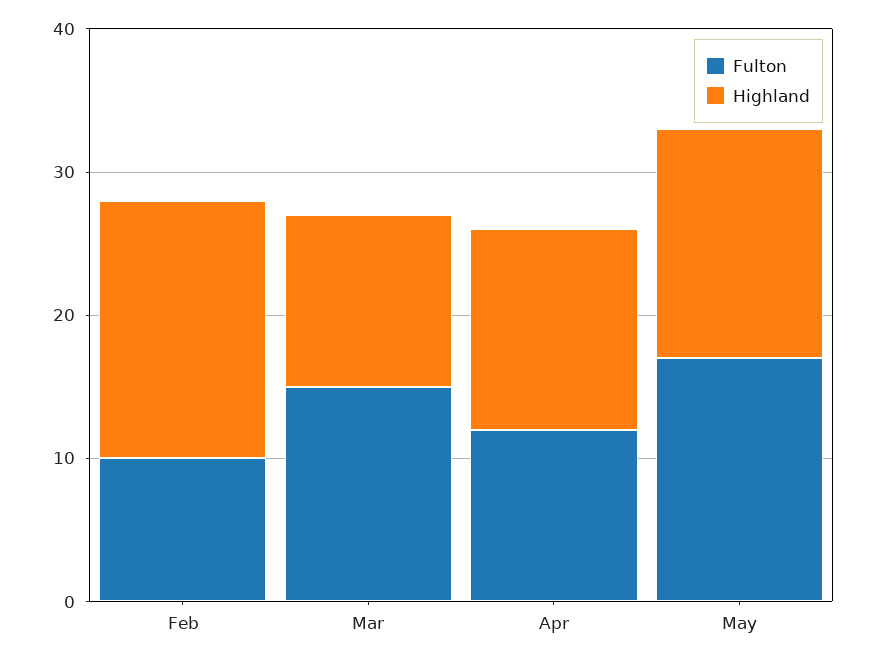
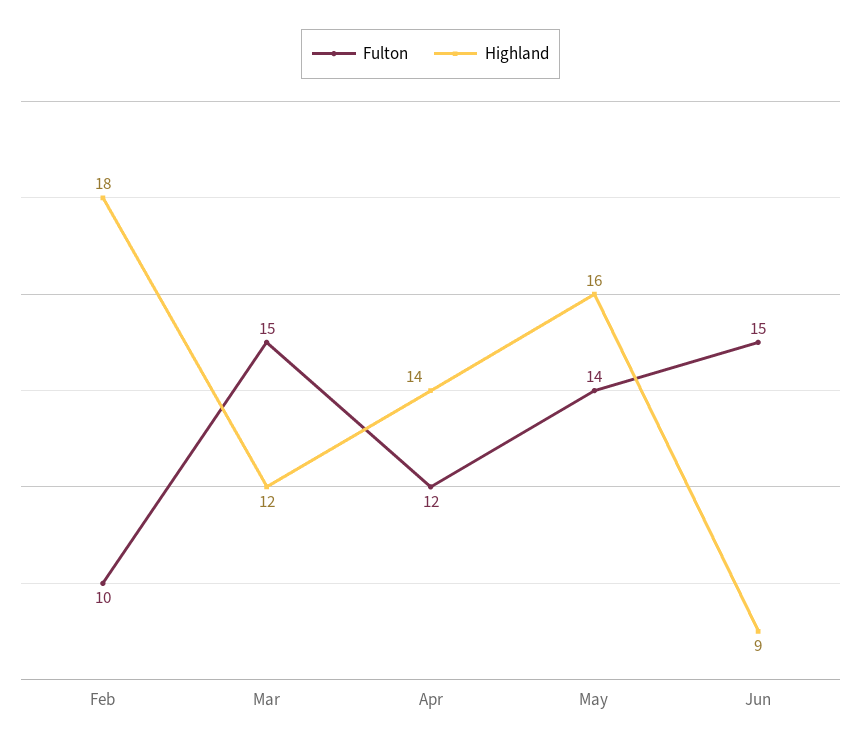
Fulton, May: 17 -> 14
Fulton, Jun: none -> 15
Highland, Jun: none -> 9

